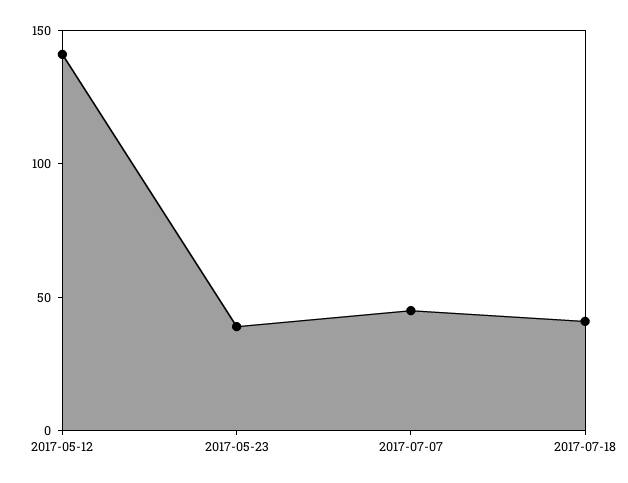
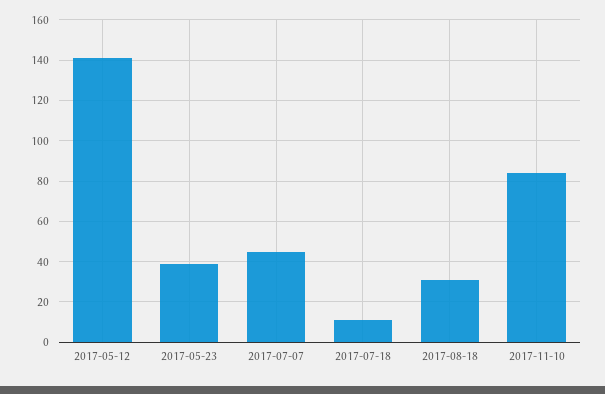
2017-07-18: 40 -> 10
2017-08-18: none -> 30
2017-11-10: none -> 85

